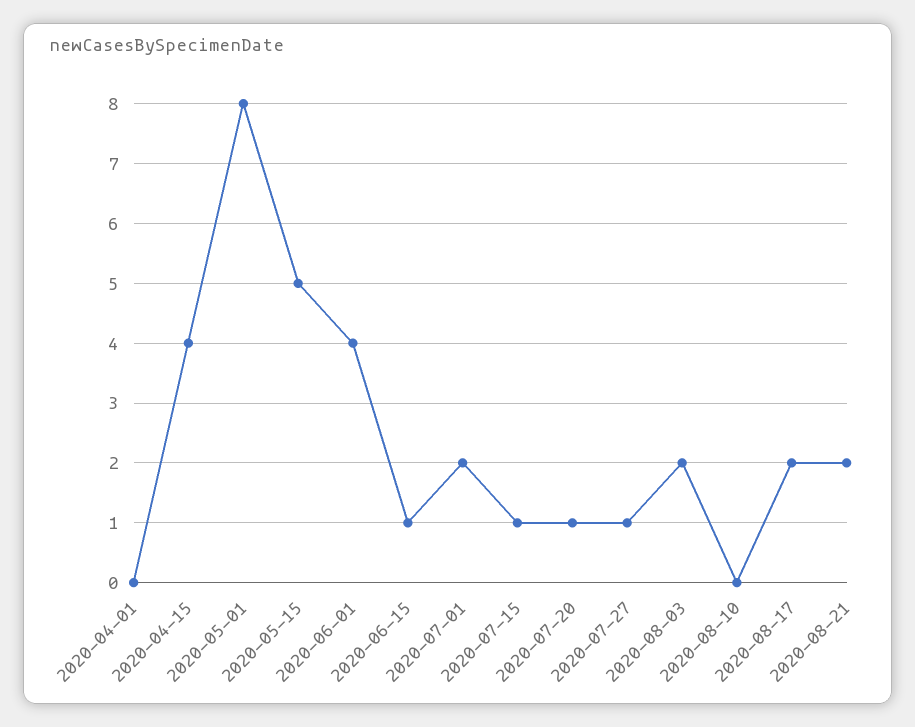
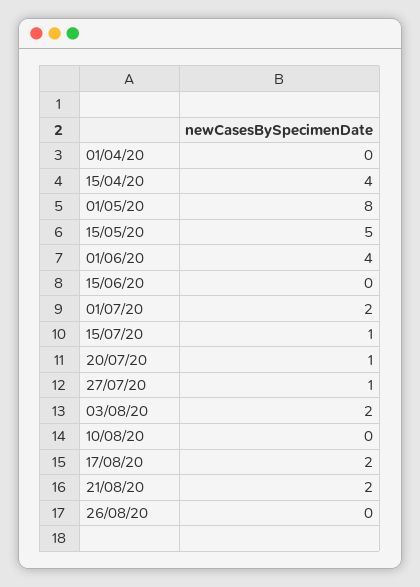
2020-06-15: 1 -> 0
26/08/20: none -> 0

